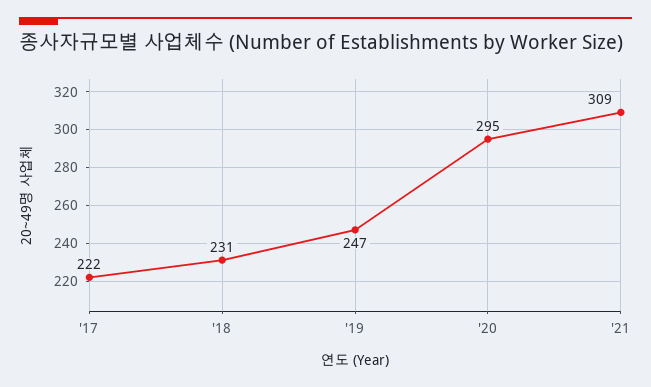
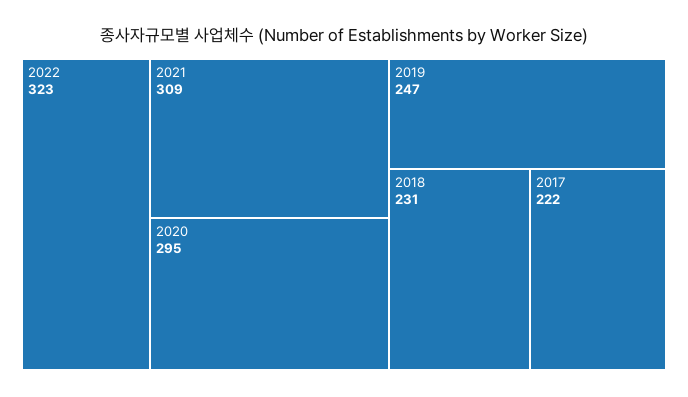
2022: none -> 323

